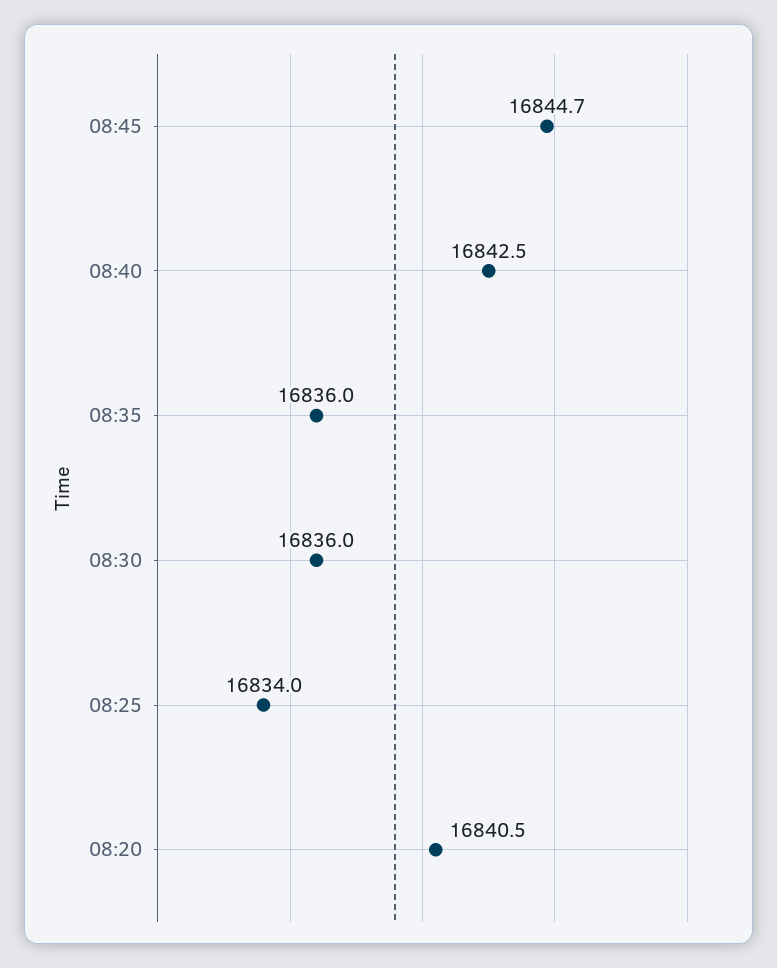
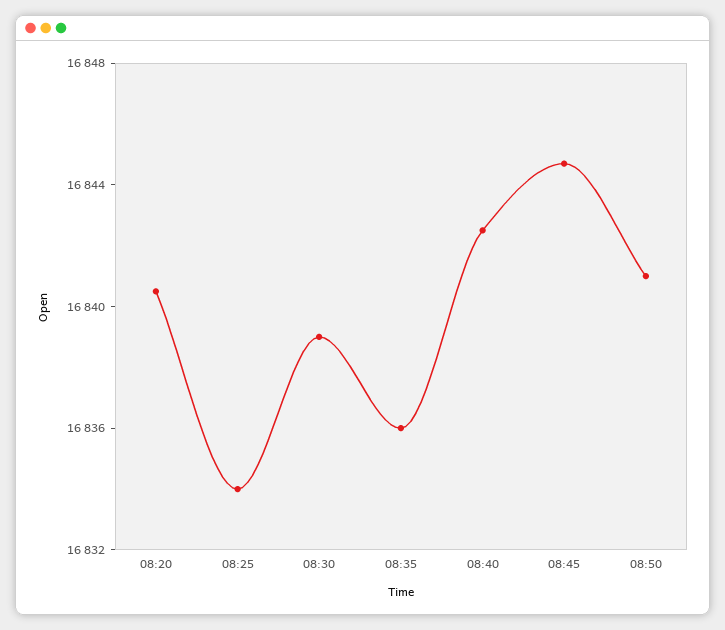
08:30: 16836 -> 16839
08:50: none -> 16841

